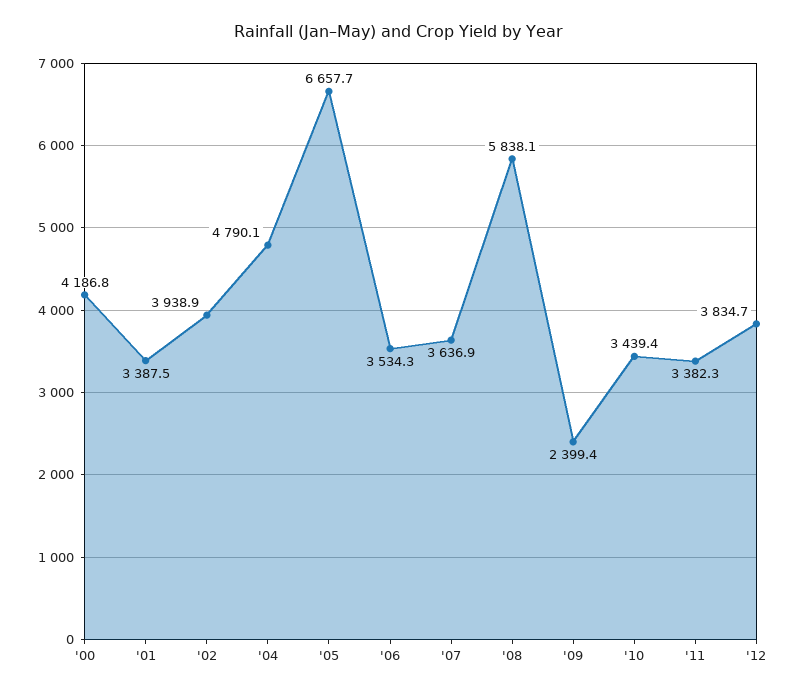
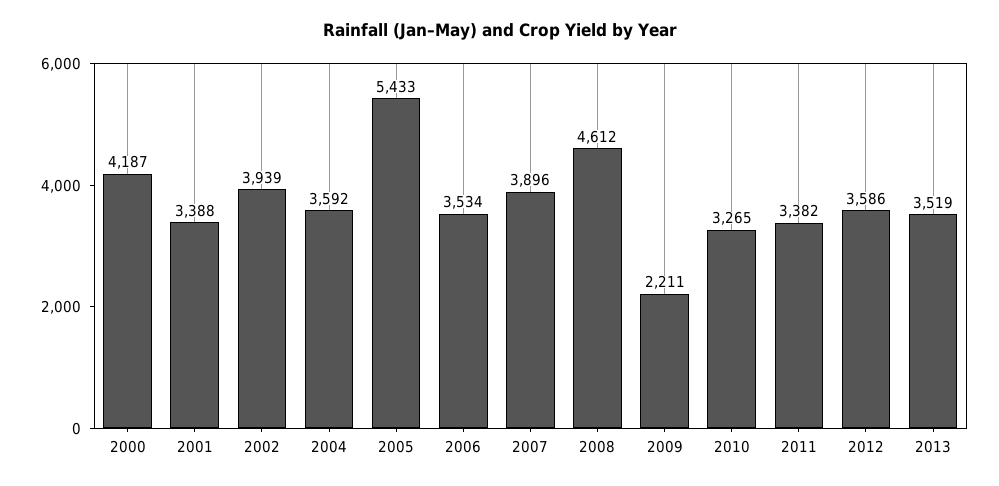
'04: 4790.1 -> 3592
'05: 6657.7 -> 5433
'07: 3636.9 -> 3896
'08: 5838.1 -> 4612
'09: 2399.4 -> 2211
'10: 3439.4 -> 3265
'12: 3834.7 -> 3586
2013: none -> 3519

